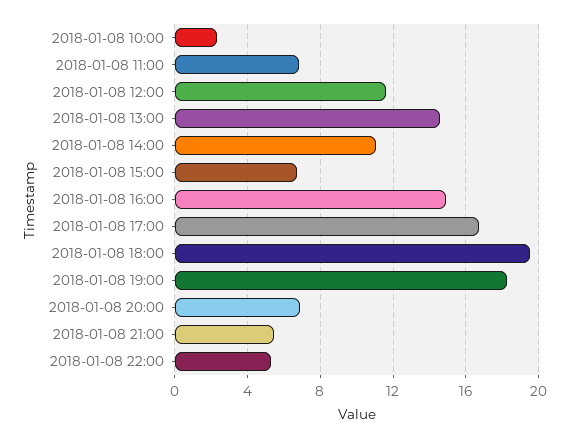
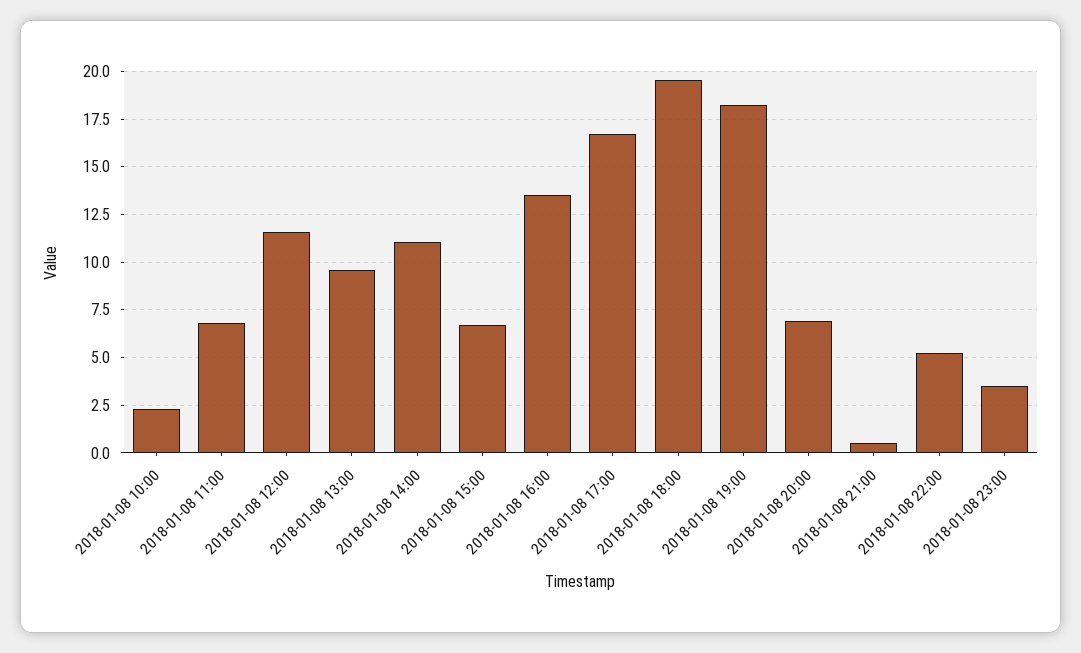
2018-01-08 13:00: 14.5 -> 9.5
2018-01-08 16:00: 15 -> 13.5
2018-01-08 21:00: 5.5 -> 0.5
2018-01-08 23:00: none -> 3.5

